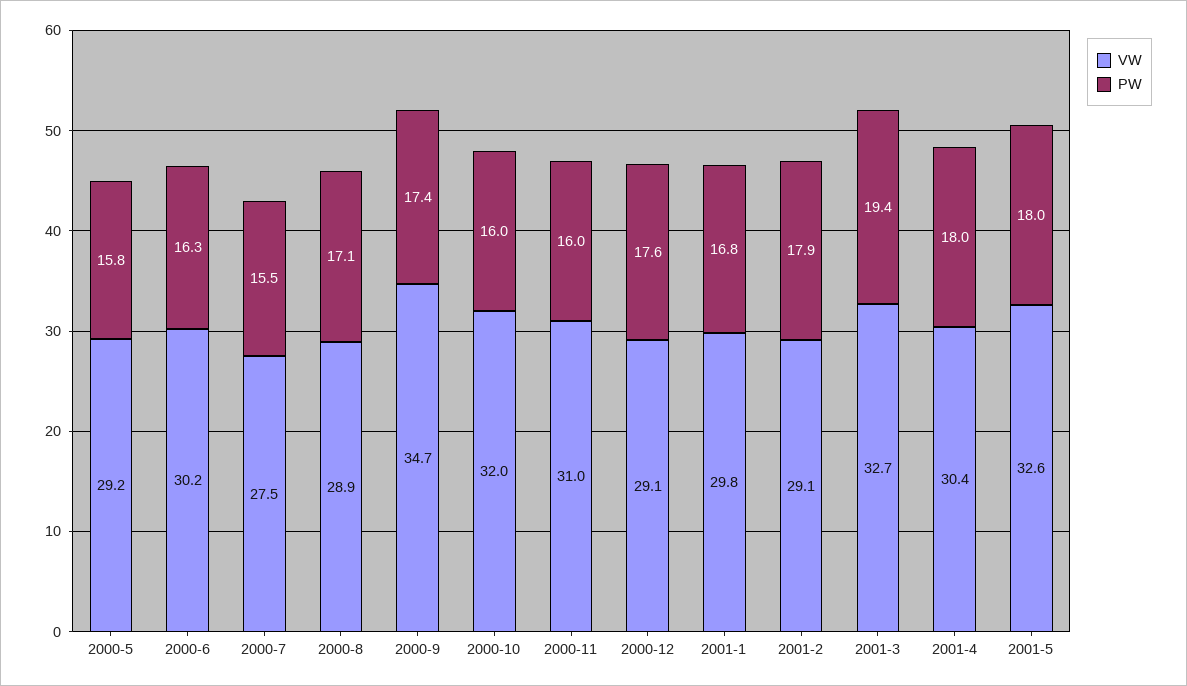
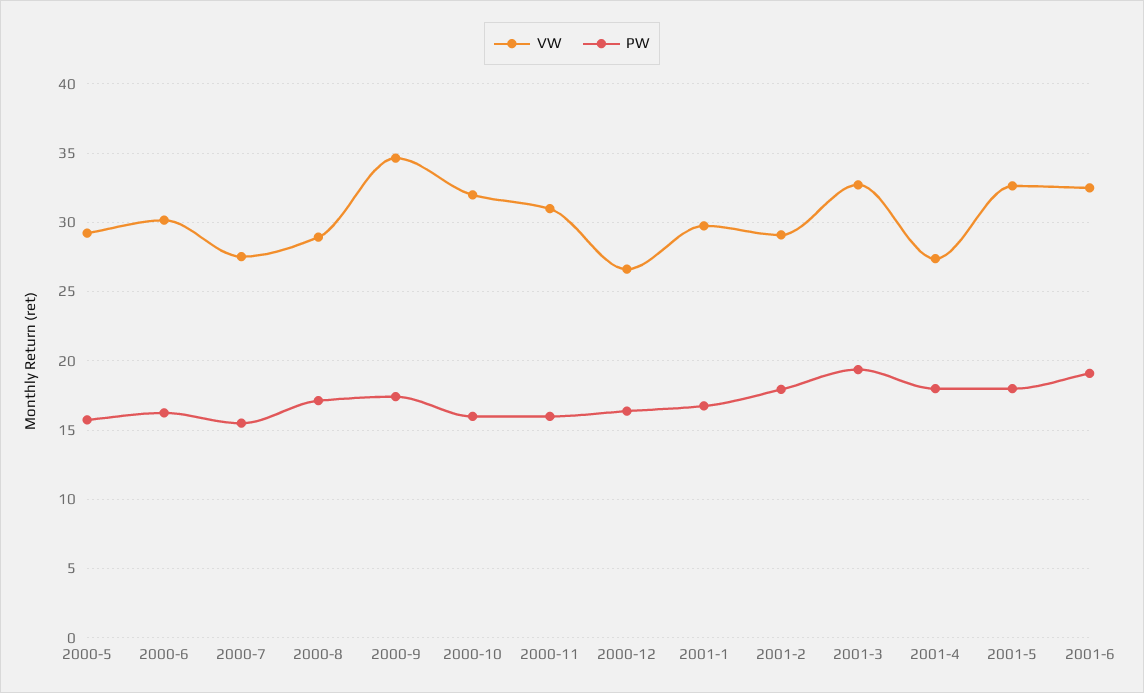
VW, 2000-12: 29.1 -> 26.5
PW, 2000-12: 17.6 -> 16.5
VW, 2001-4: 30.4 -> 27.5
VW, 2001-6: none -> 32.5
PW, 2001-6: none -> 19

